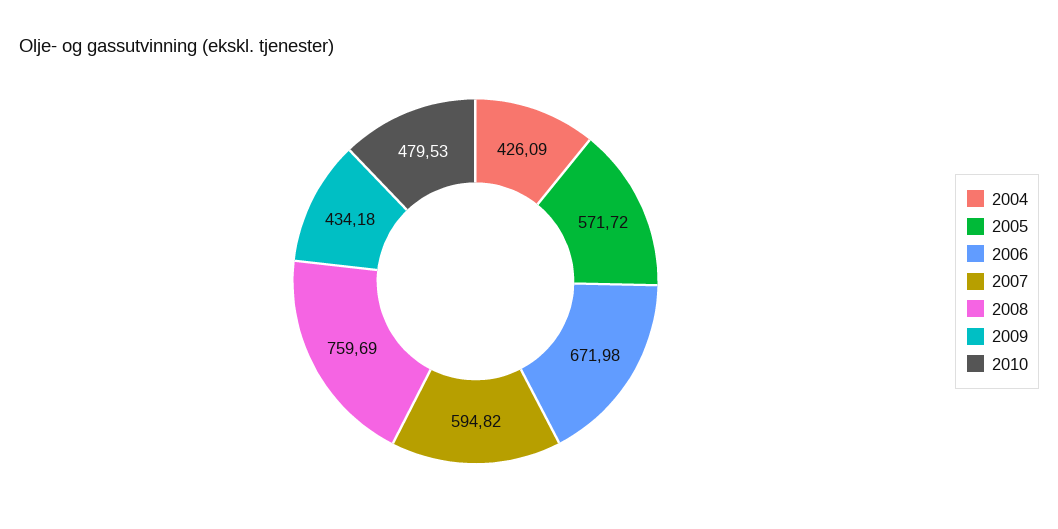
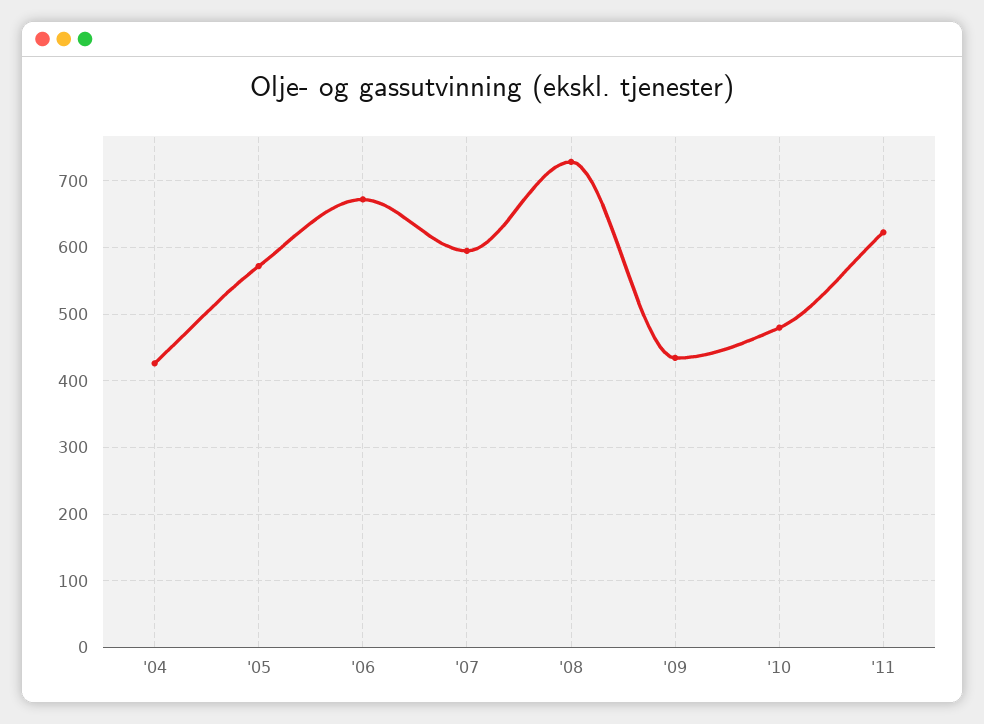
2008: 759.69 -> 730
'11: none -> 620

